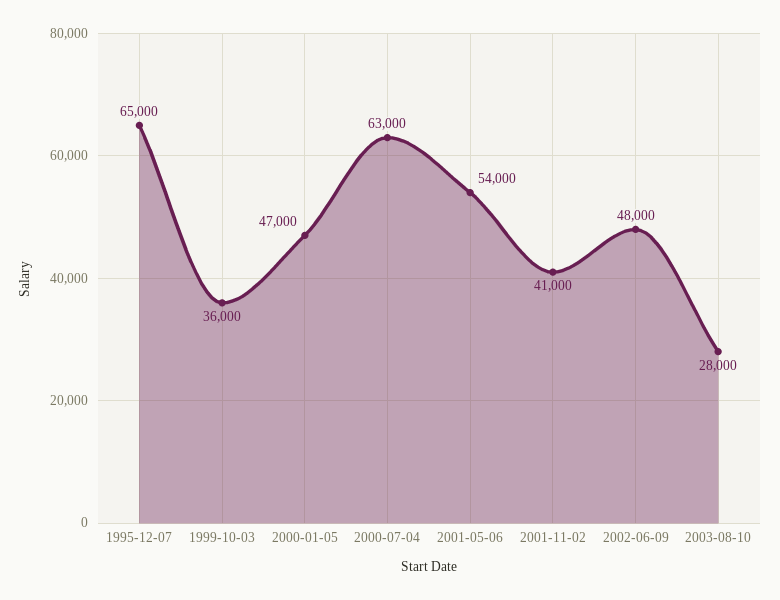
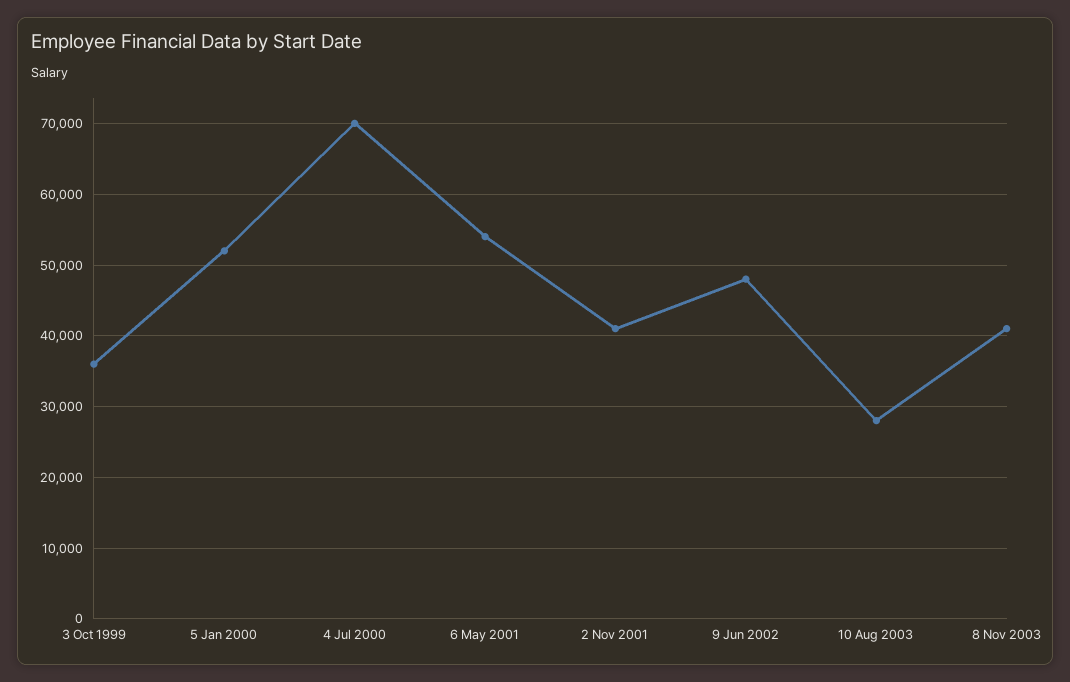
1995-12-07: 65000 -> none
2000-01-05: 47000 -> 52000
2000-07-04: 63000 -> 70000
8 Nov 2003: none -> 41000

